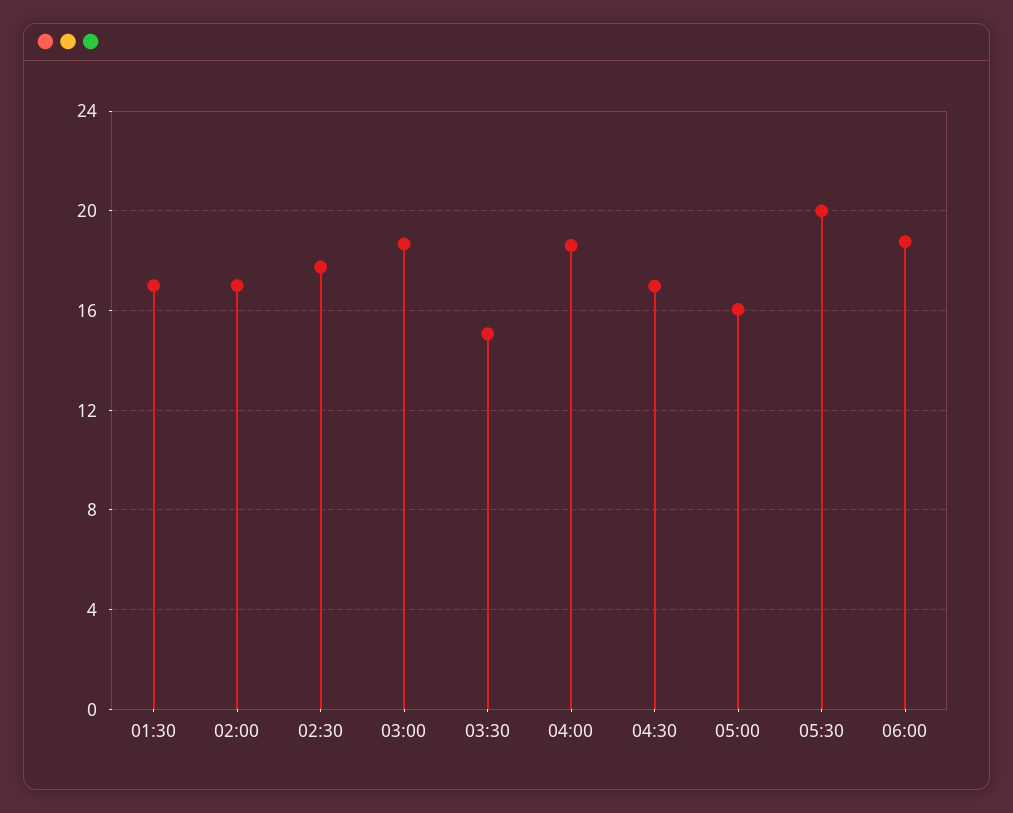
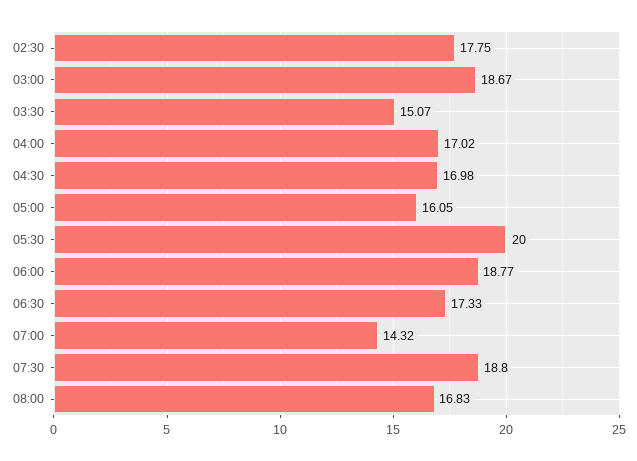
01:30: 17 -> none
02:00: 17 -> none
04:00: 18.5 -> 17.02
06:30: none -> 17.33
07:00: none -> 14.32
07:30: none -> 18.8
08:00: none -> 16.83

